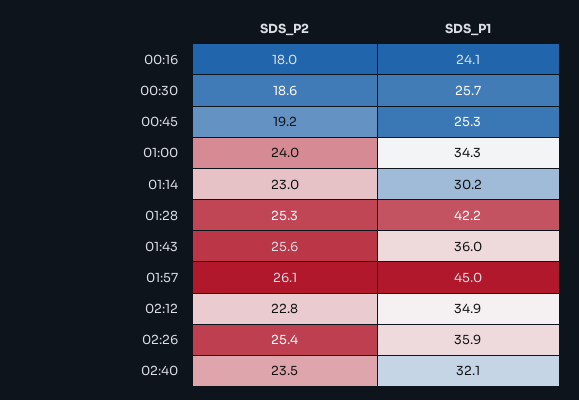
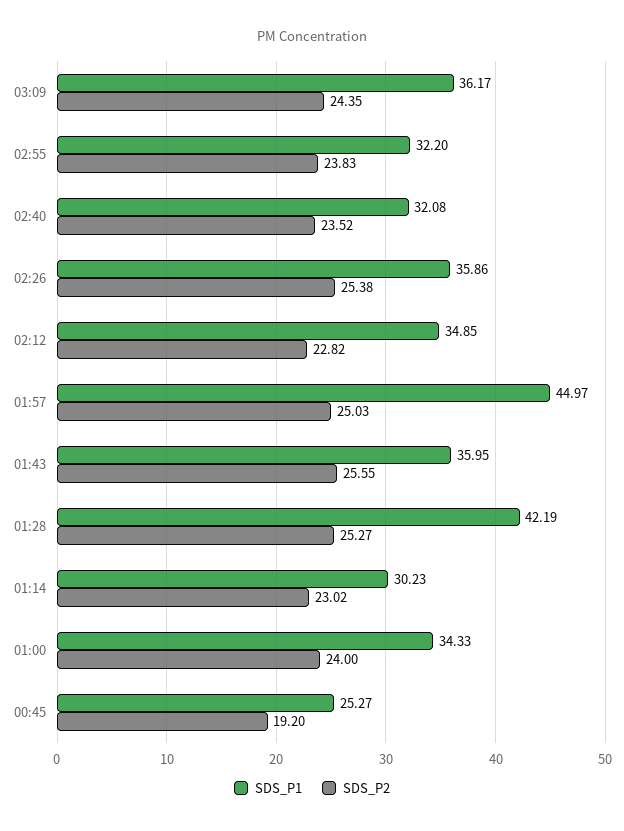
SDS_P2, 00:16: 18 -> none
SDS_P1, 00:16: 24.1 -> none
SDS_P2, 00:30: 18.6 -> none
SDS_P1, 00:30: 25.7 -> none
SDS_P2, 01:57: 26.1 -> 25.03
SDS_P1, 03:09: none -> 36.17
SDS_P2, 03:09: none -> 24.35
SDS_P1, 02:55: none -> 32.2
SDS_P2, 02:55: none -> 23.83

